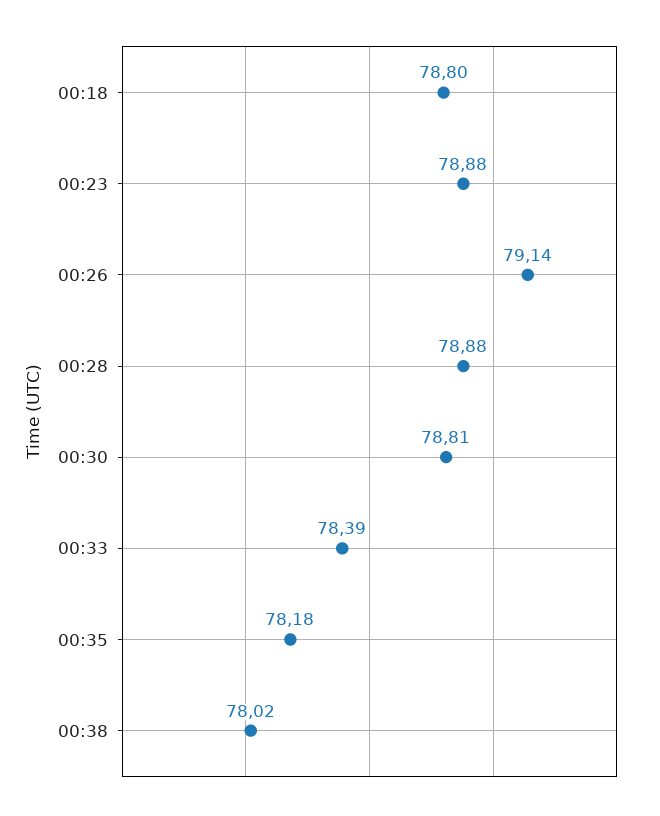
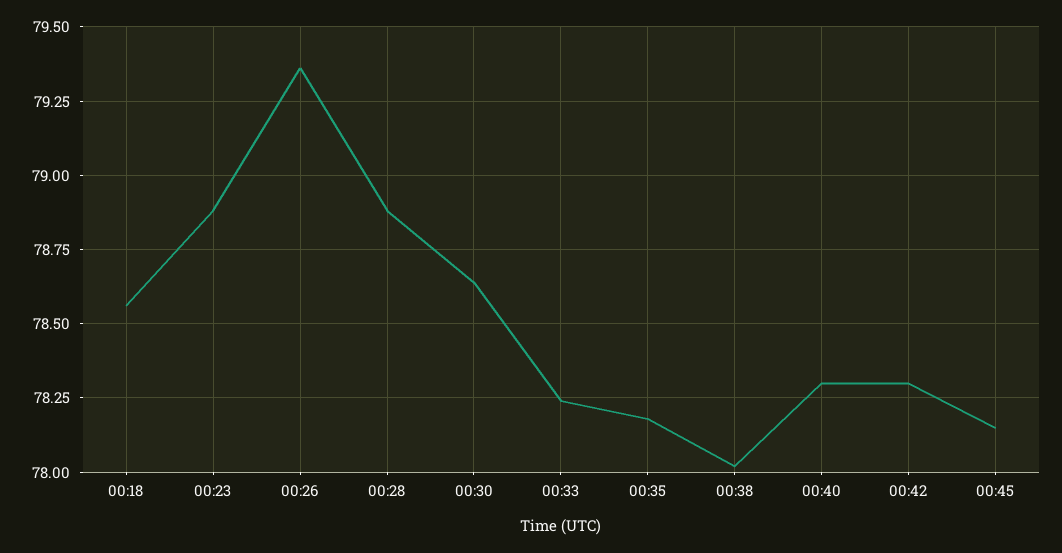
00:18: 78.8 -> 78.55
00:26: 79.14 -> 79.35
00:30: 78.81 -> 78.65
00:33: 78.39 -> 78.25
00:40: none -> 78.3
00:42: none -> 78.3
00:45: none -> 78.15

